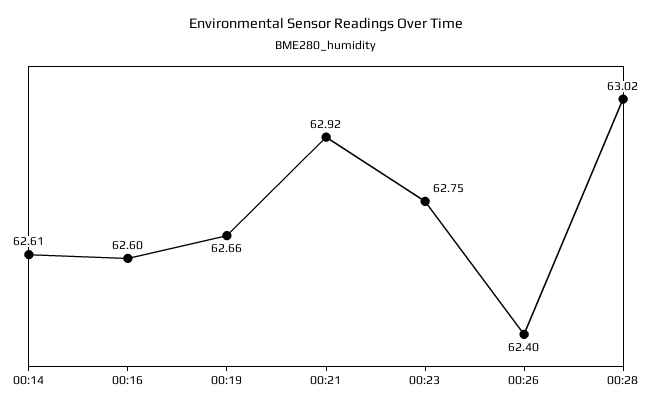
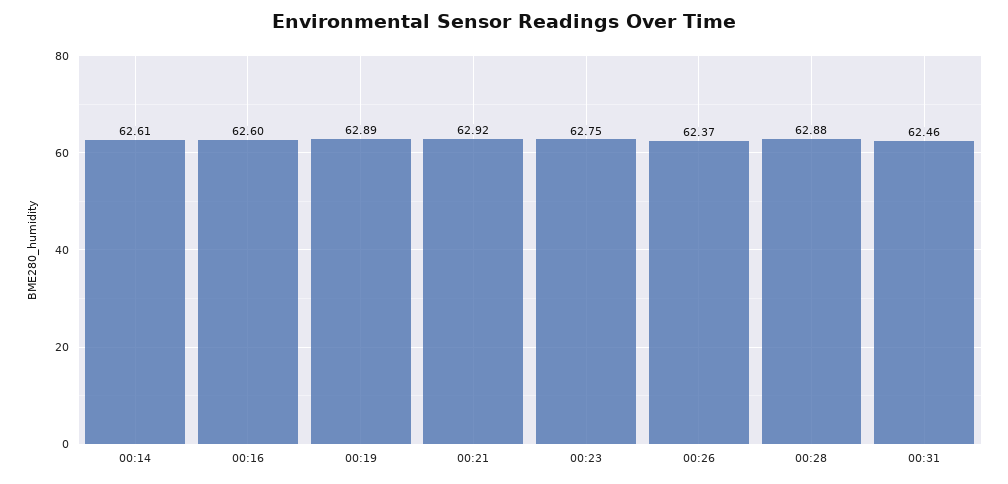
00:19: 62.66 -> 62.89
00:26: 62.4 -> 62.37
00:28: 63.02 -> 62.88
00:31: none -> 62.46

